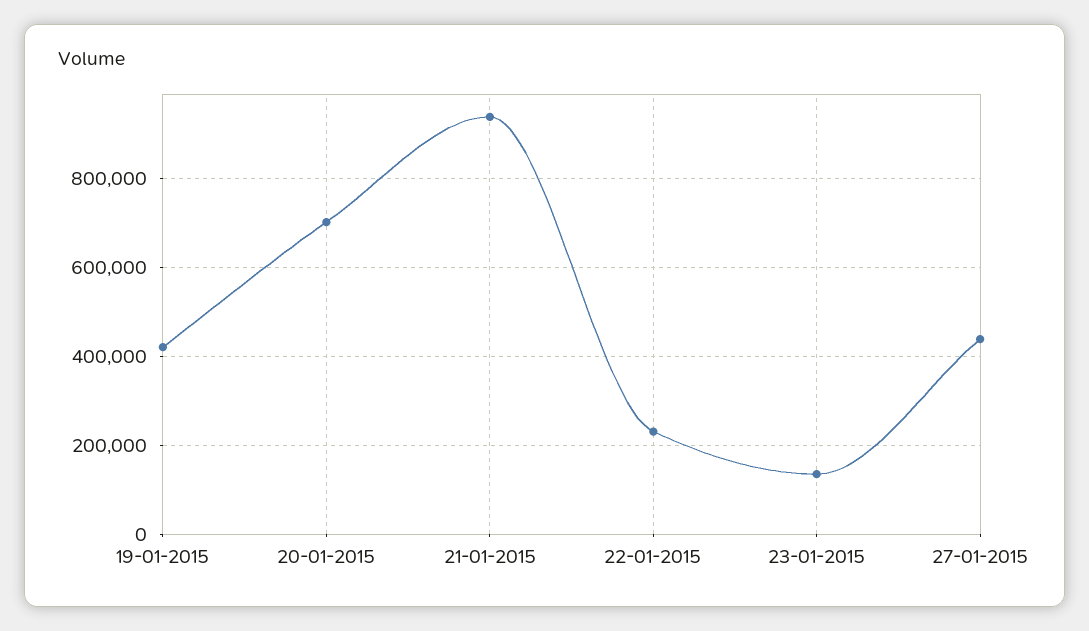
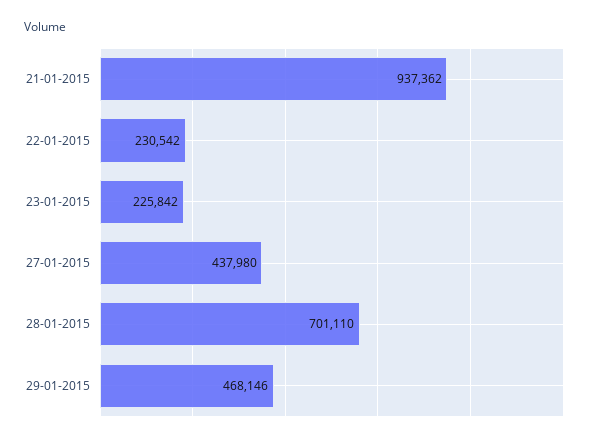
19-01-2015: 420000 -> none
20-01-2015: 700000 -> none
23-01-2015: 140000 -> 225842
28-01-2015: none -> 701110
29-01-2015: none -> 468146

